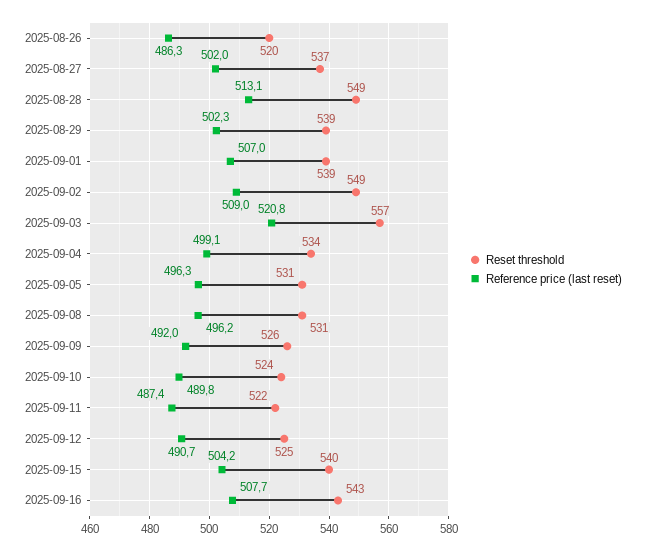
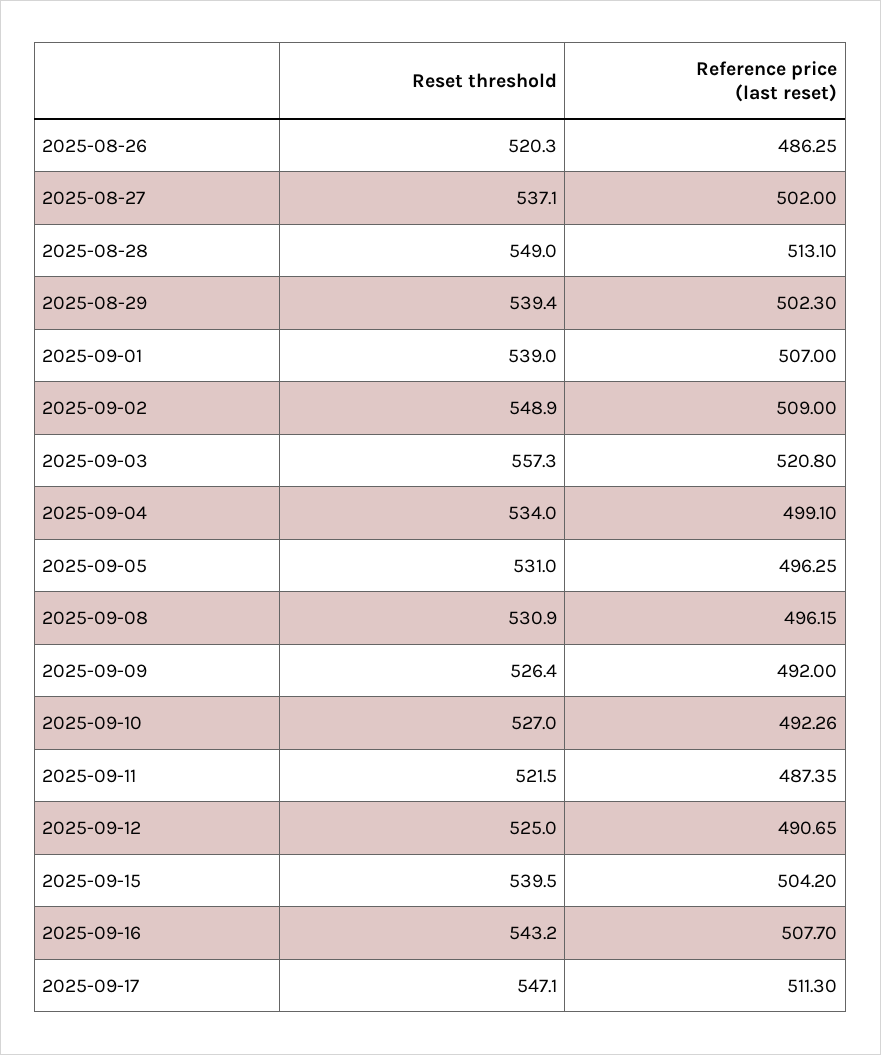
Reset threshold, 2025-09-10: 524 -> 527
Reference price (last reset), 2025-09-10: 489.8 -> 492.26
Reset threshold, 2025-09-17: none -> 547.1
Reference price (last reset), 2025-09-17: none -> 511.3

